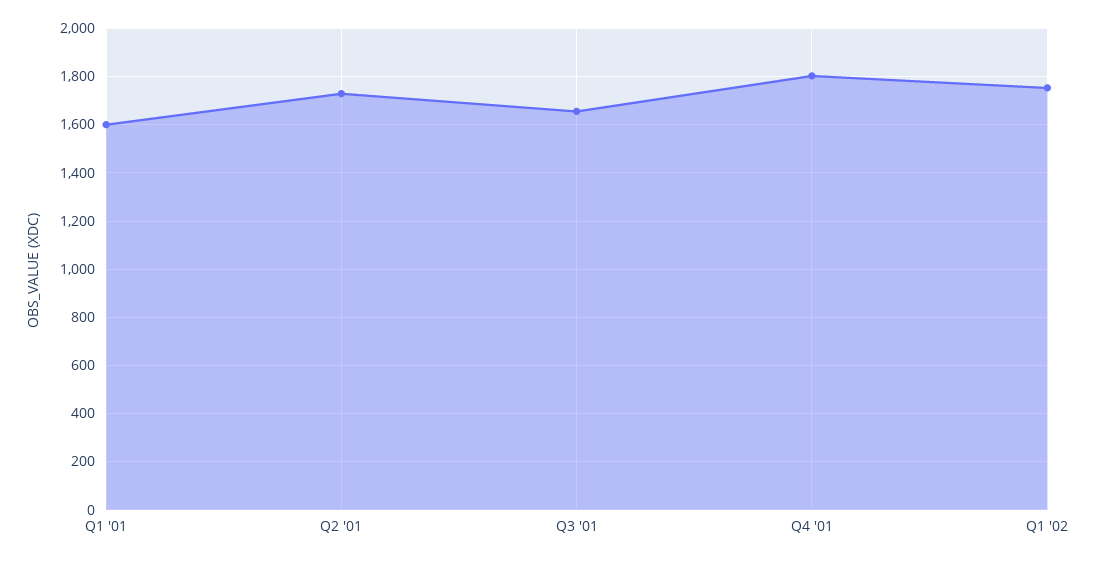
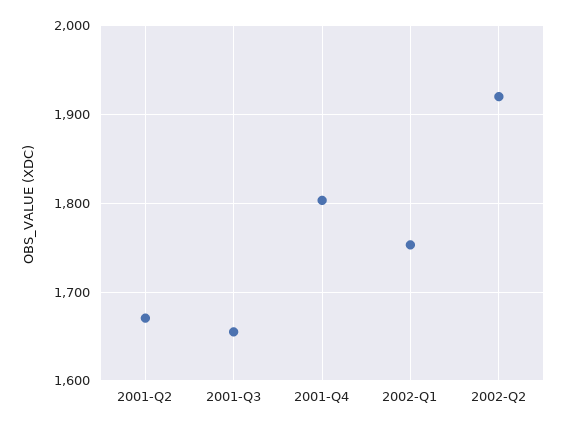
Q1 '01: 1600 -> none
Q2 '01: 1725 -> 1670
2002-Q2: none -> 1920

